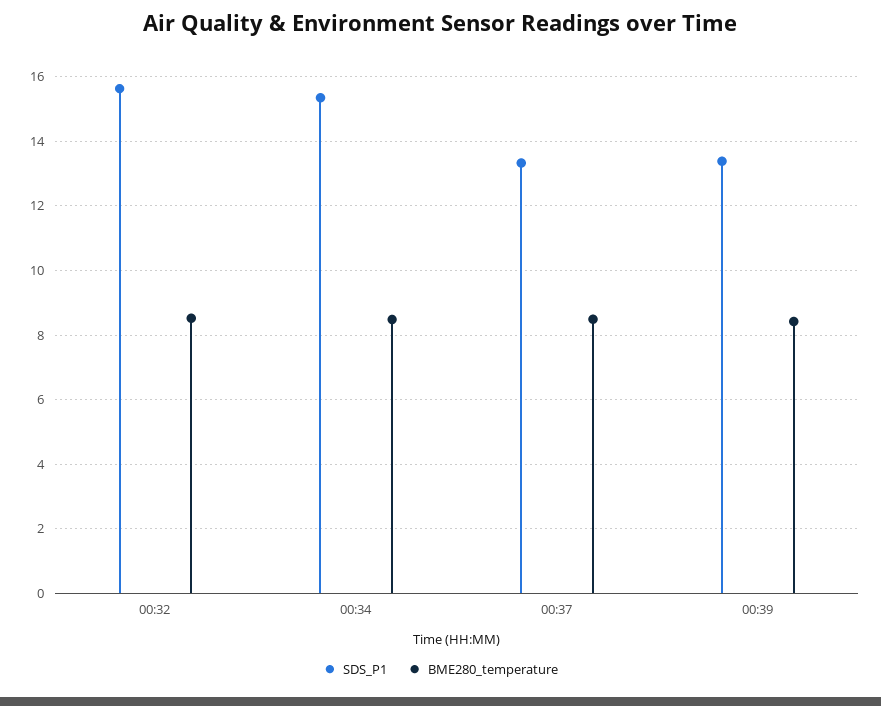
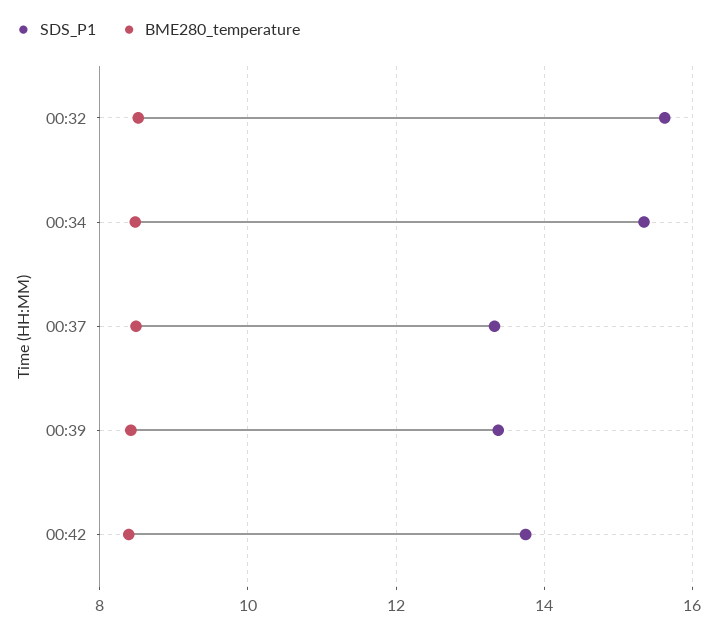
SDS_P1, 00:42: none -> 13.8
BME280_temperature, 00:42: none -> 8.4

